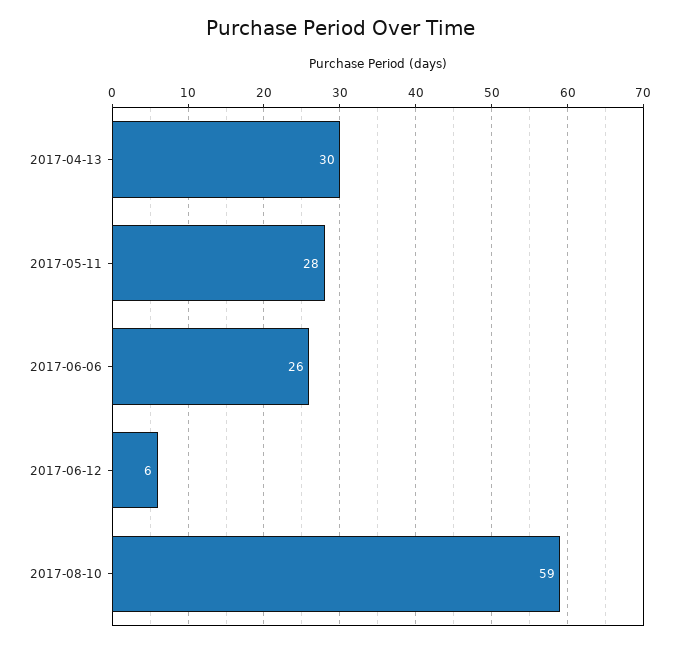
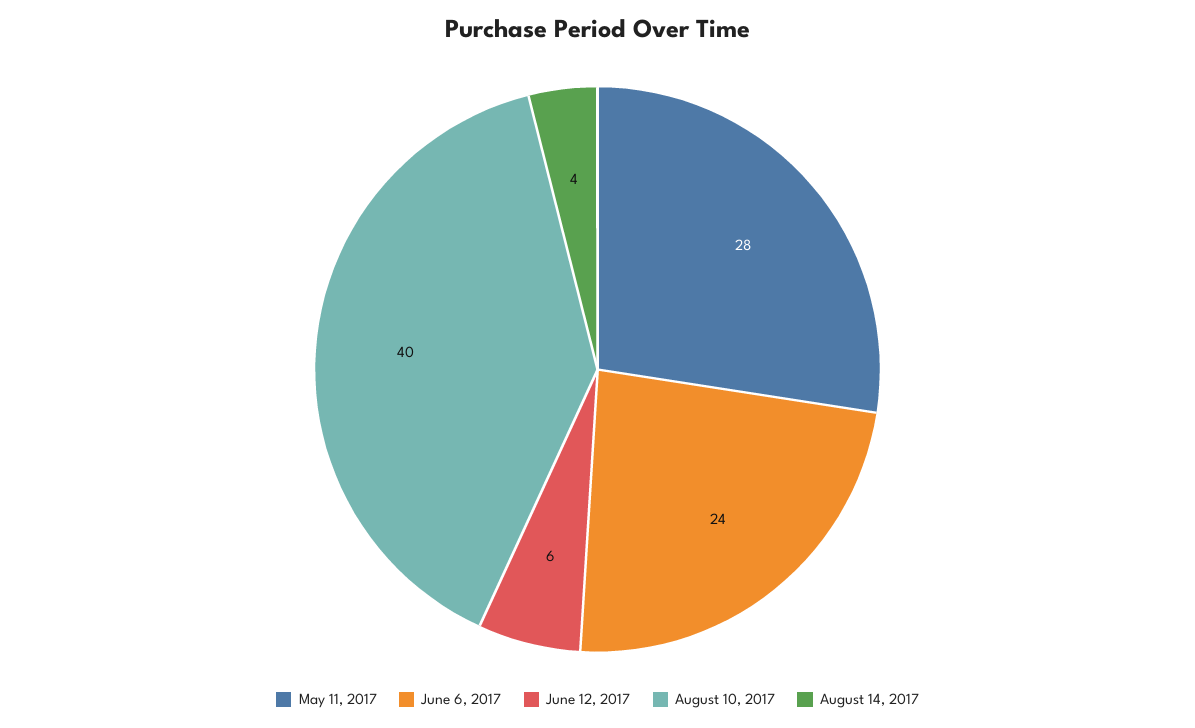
2017-04-13: 30 -> none
2017-06-06: 26 -> 24
2017-08-10: 59 -> 40
August 14, 2017: none -> 4

